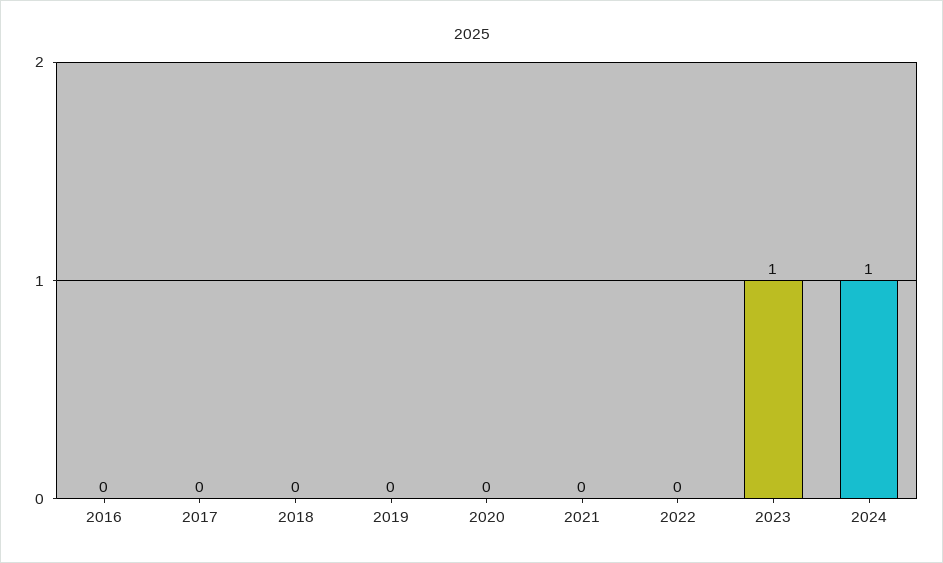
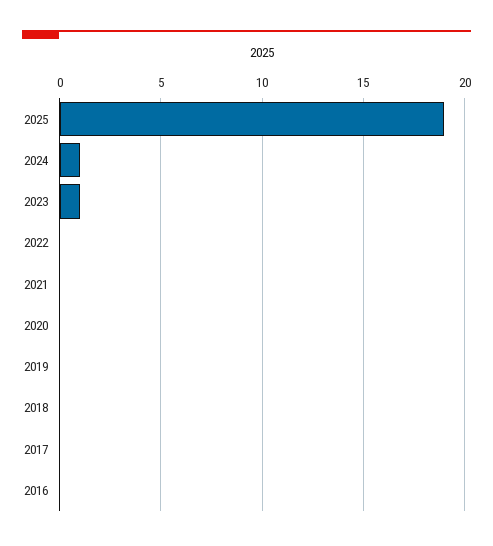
2025: none -> 19

